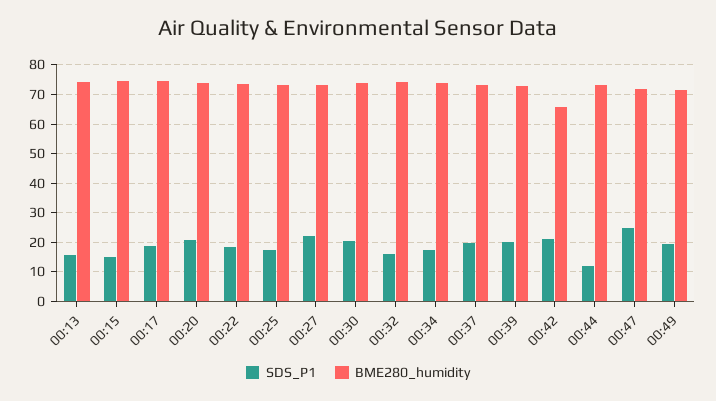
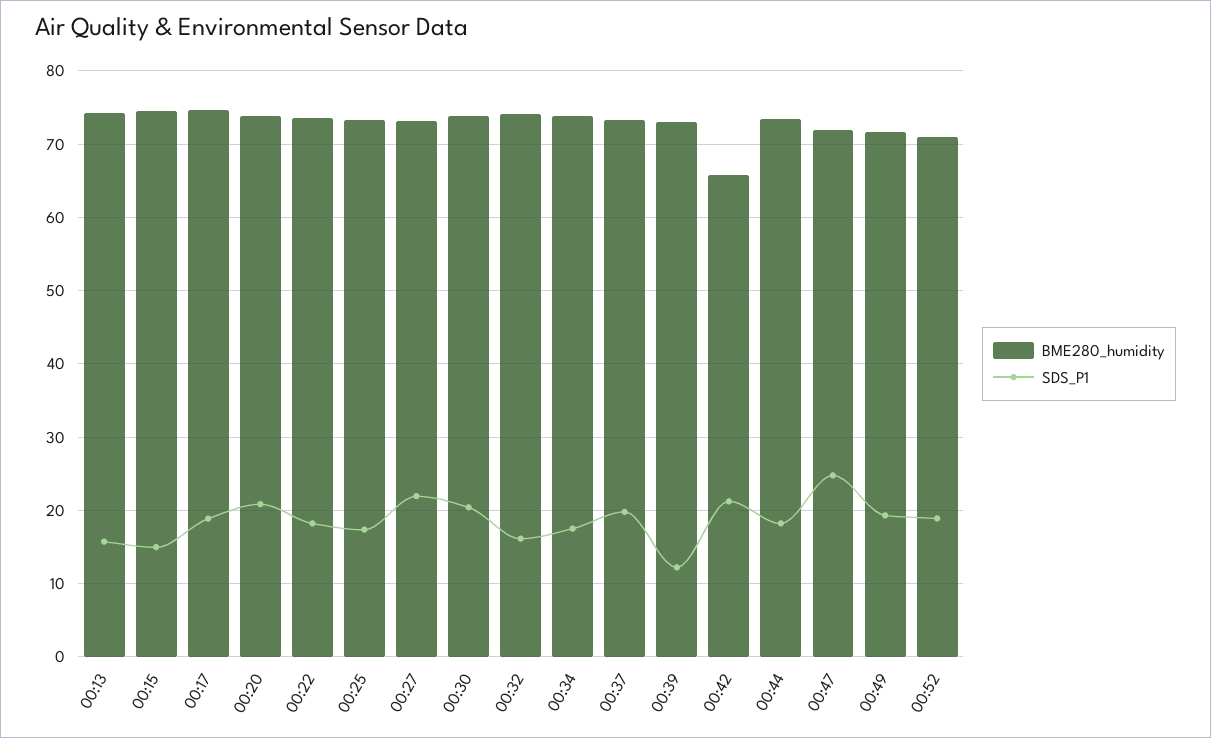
SDS_P1, 00:39: 20 -> 12
SDS_P1, 00:44: 12.5 -> 18
BME280_humidity, 00:52: none -> 71
SDS_P1, 00:52: none -> 19

